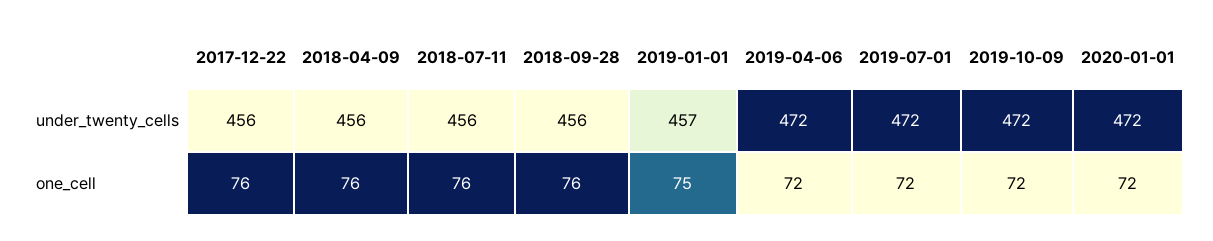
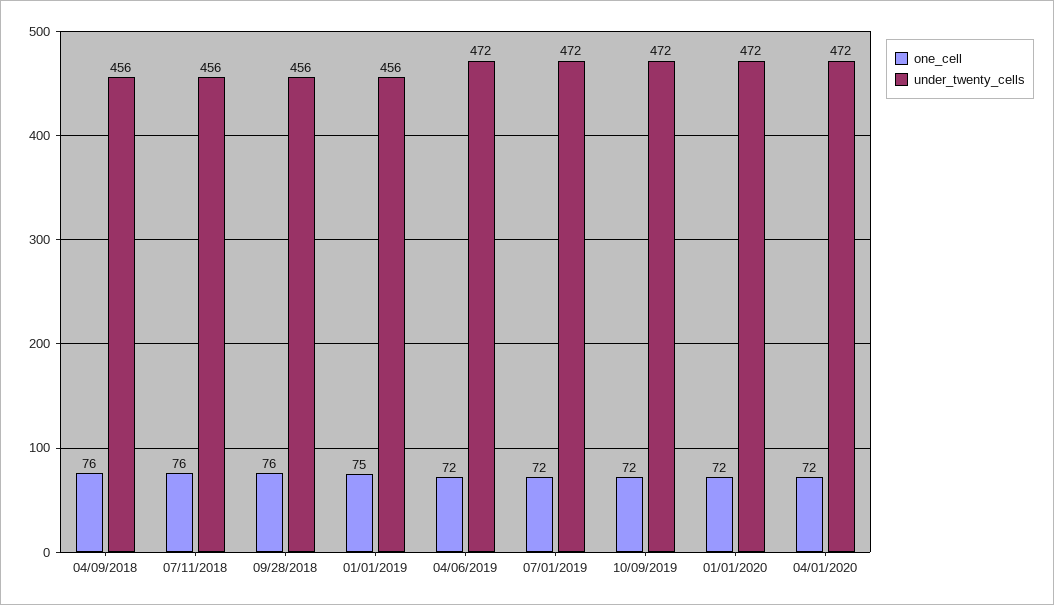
under_twenty_cells, 2017-12-22: 456 -> none
under_twenty_cells, 2019-01-01: 457 -> 456
one_cell, 2017-12-22: 76 -> none
one_cell, 04/01/2020: none -> 72
under_twenty_cells, 04/01/2020: none -> 472

